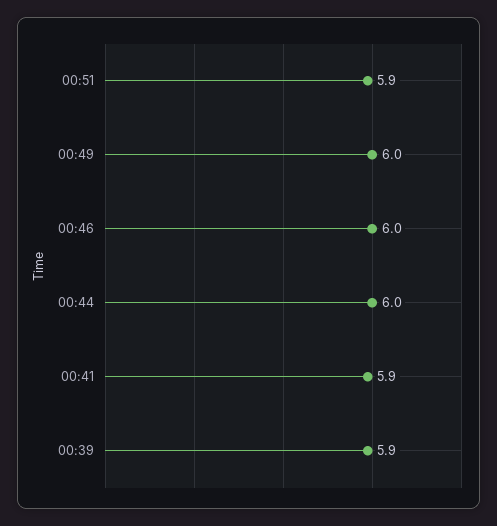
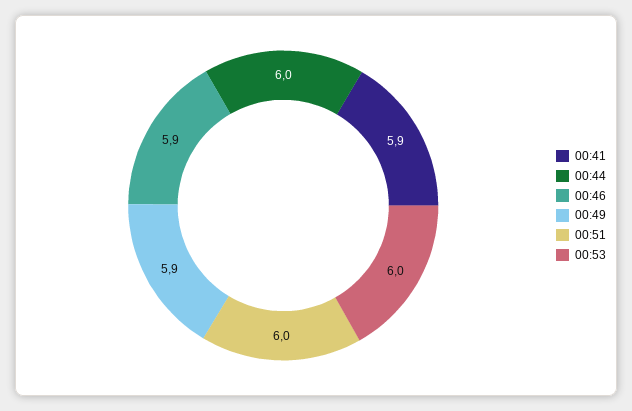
00:51: 5.9 -> 6
00:49: 6 -> 5.9
00:46: 6 -> 5.9
00:39: 5.9 -> none
00:53: none -> 6

